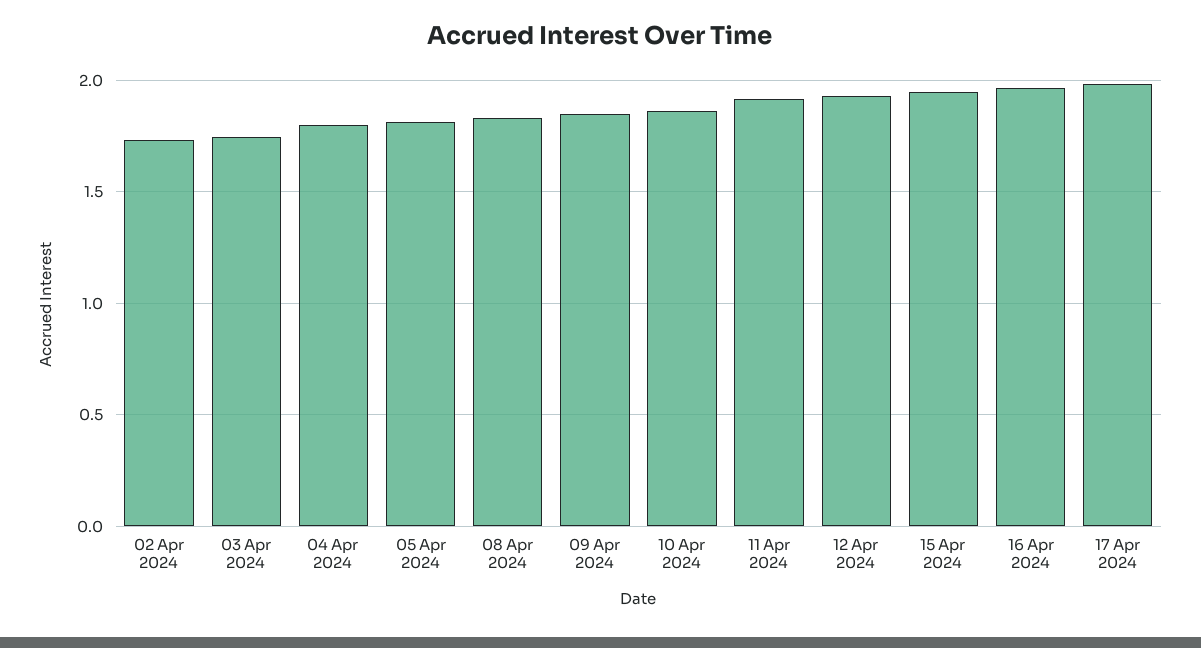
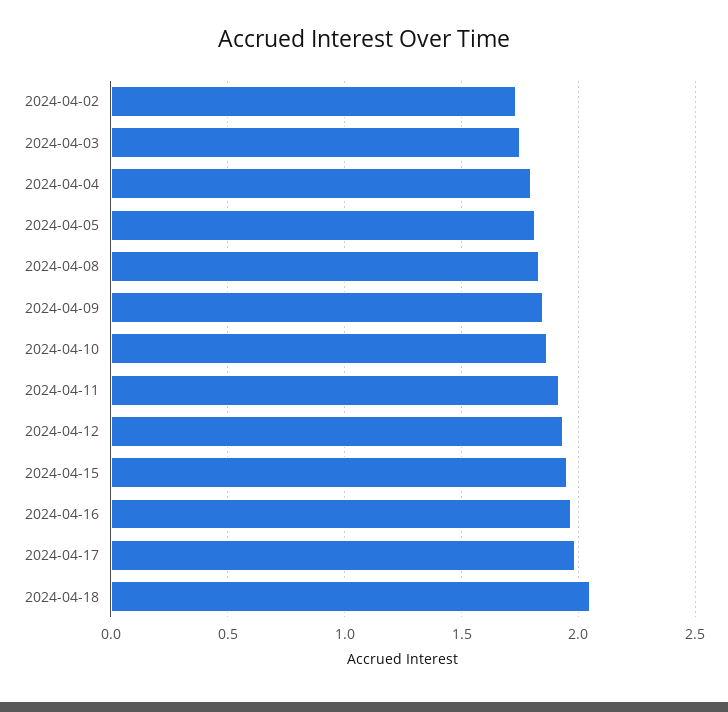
2024-04-18: none -> 2.05

